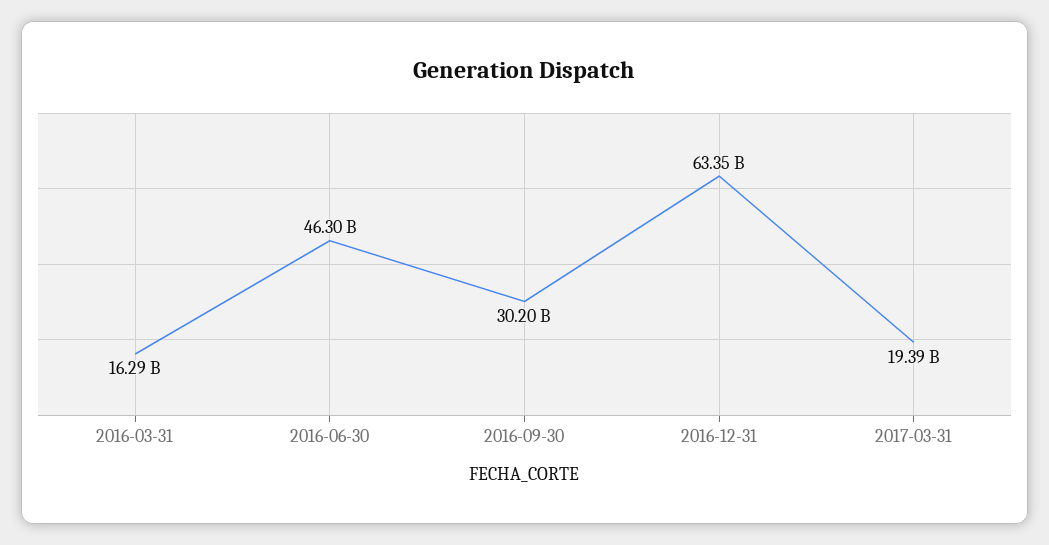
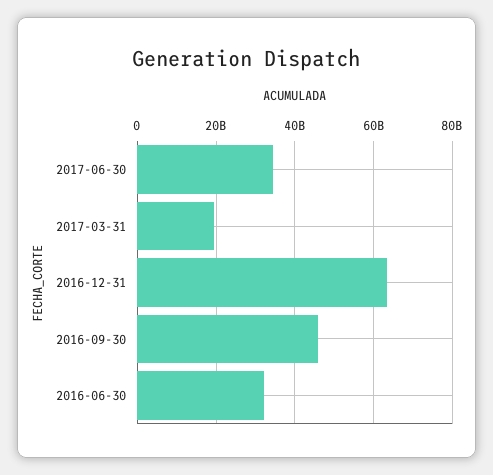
2016-03-31: 16290000000 -> none
2016-06-30: 46300000000 -> 32000000000
2016-09-30: 30200000000 -> 46000000000
2017-06-30: none -> 34000000000

